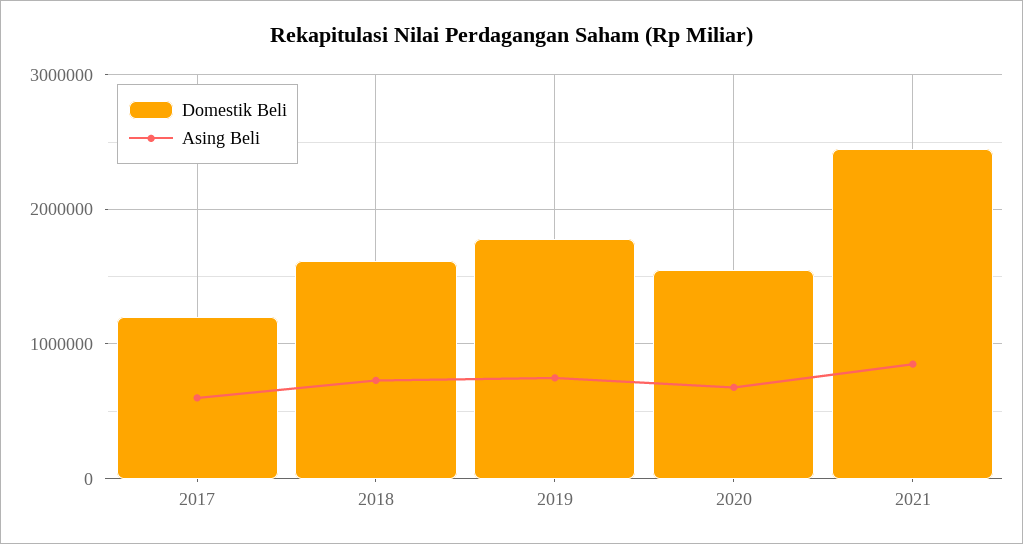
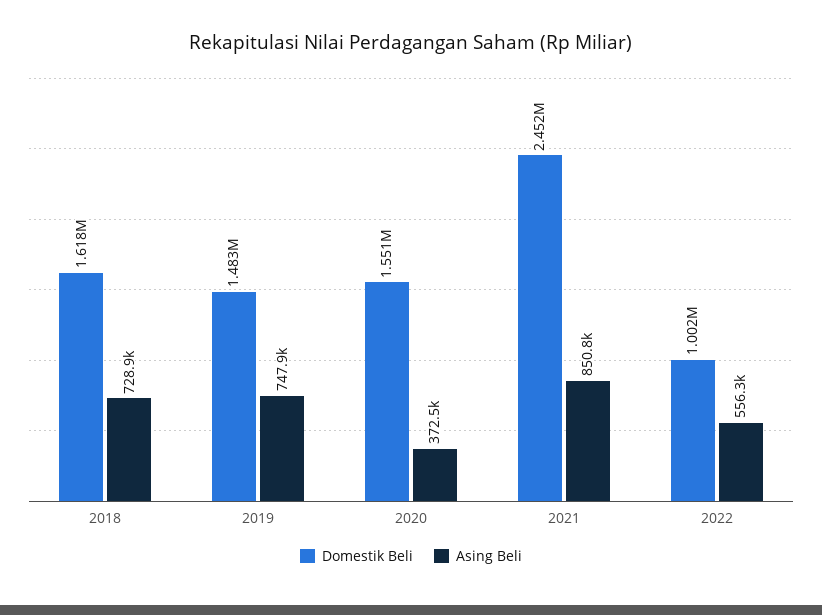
Domestik Beli, 2017: 1200000 -> none
Asing Beli, 2017: 600000 -> none
Domestik Beli, 2019: 1800000 -> 1483000
Asing Beli, 2020: 700000 -> 372500
Domestik Beli, 2022: none -> 1002000
Asing Beli, 2022: none -> 556300

